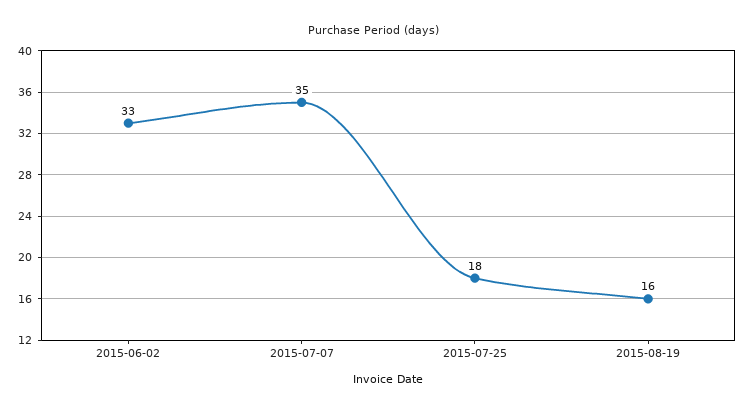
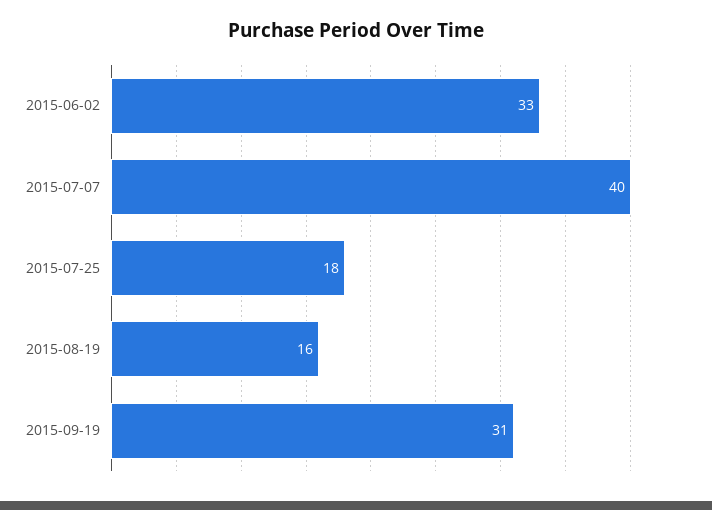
2015-07-07: 35 -> 40
2015-09-19: none -> 31

